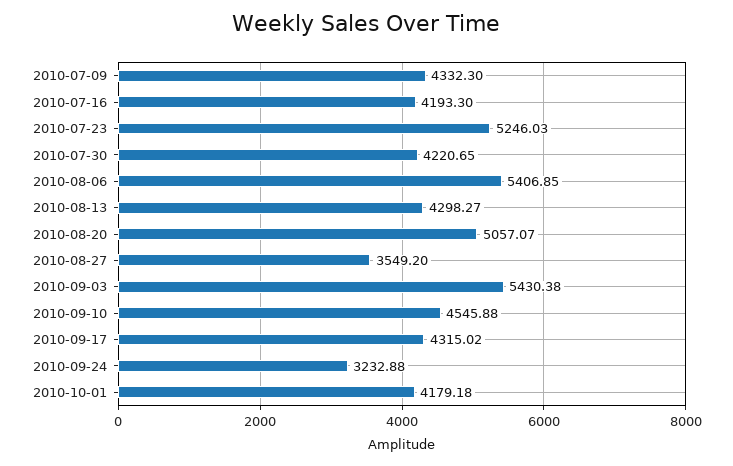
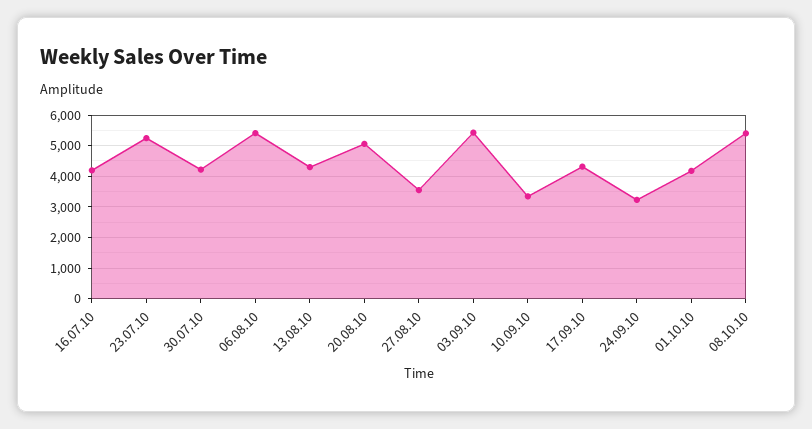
2010-07-09: 4332.3 -> none
2010-09-10: 4545.88 -> 3400
08.10.10: none -> 5400

